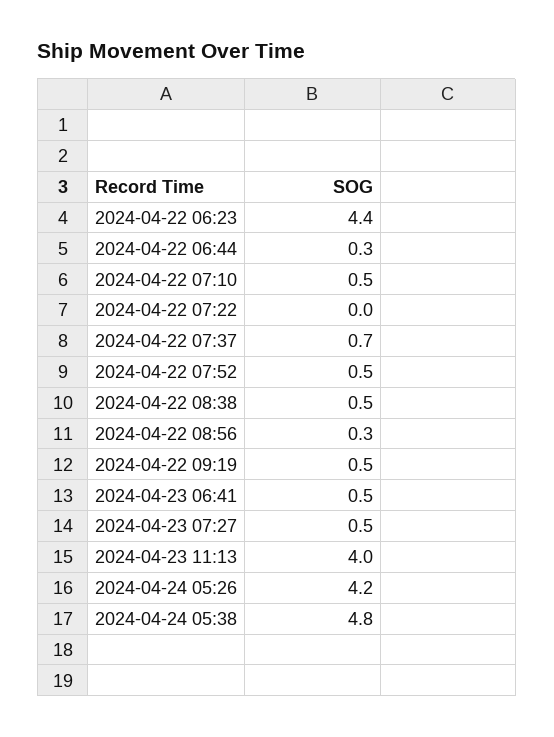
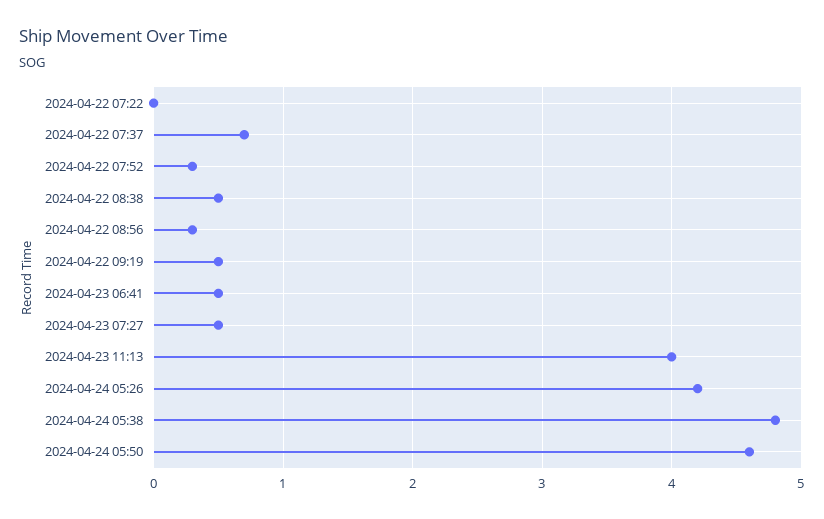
2024-04-22 06:23: 4.4 -> none
2024-04-22 06:44: 0.3 -> none
2024-04-22 07:10: 0.5 -> none
2024-04-22 07:52: 0.5 -> 0.3
2024-04-24 05:50: none -> 4.6

